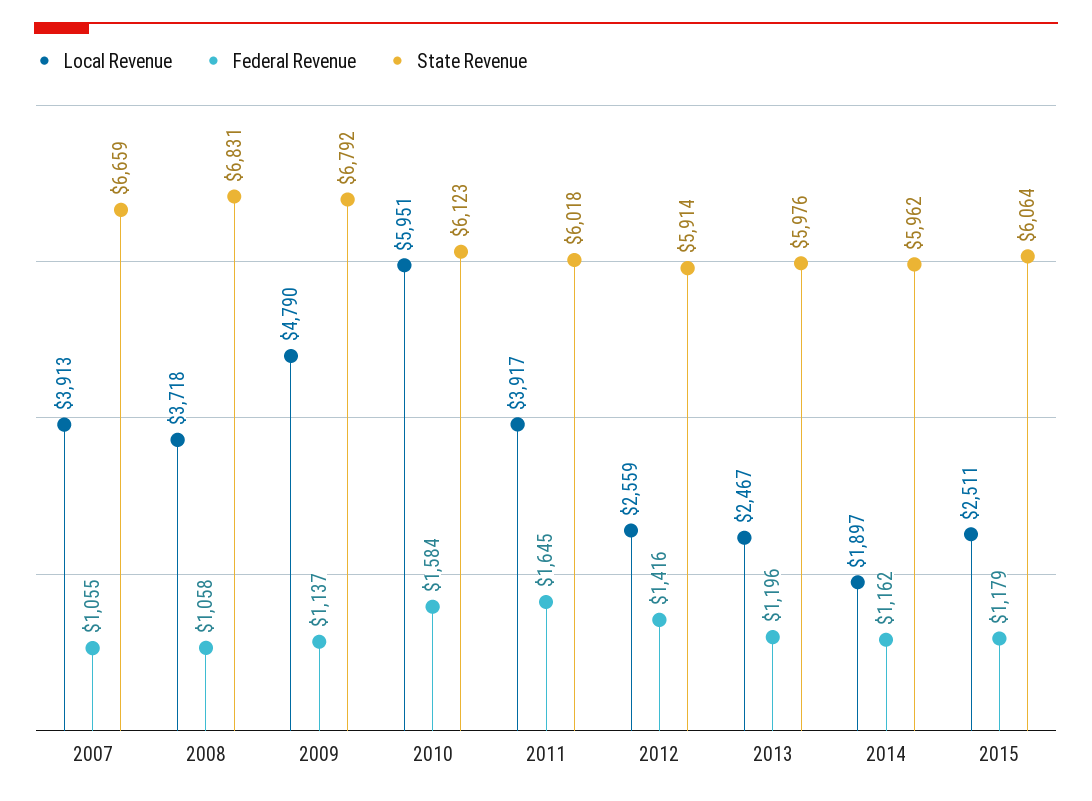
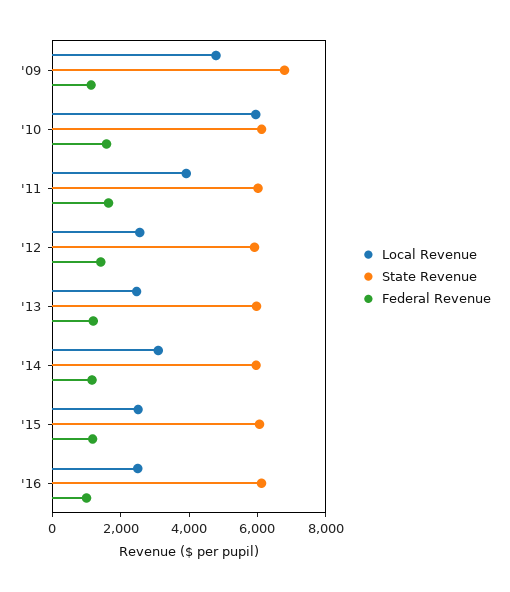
Local Revenue, 2007: 3913 -> none
Federal Revenue, 2007: 1055 -> none
State Revenue, 2007: 6659 -> none
Local Revenue, 2008: 3718 -> none
Federal Revenue, 2008: 1058 -> none
State Revenue, 2008: 6831 -> none
Local Revenue, 2014: 1897 -> 3000
Local Revenue, '16: none -> 2500
State Revenue, '16: none -> 6000
Federal Revenue, '16: none -> 1000

